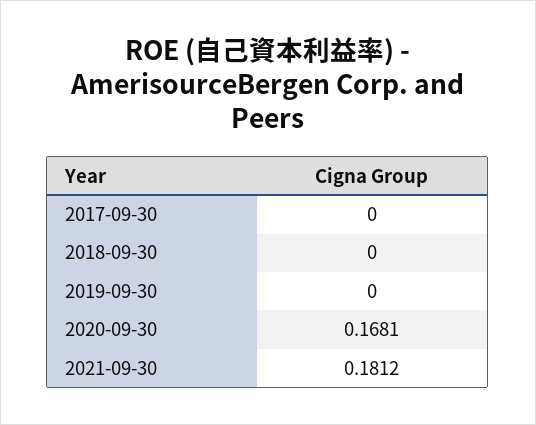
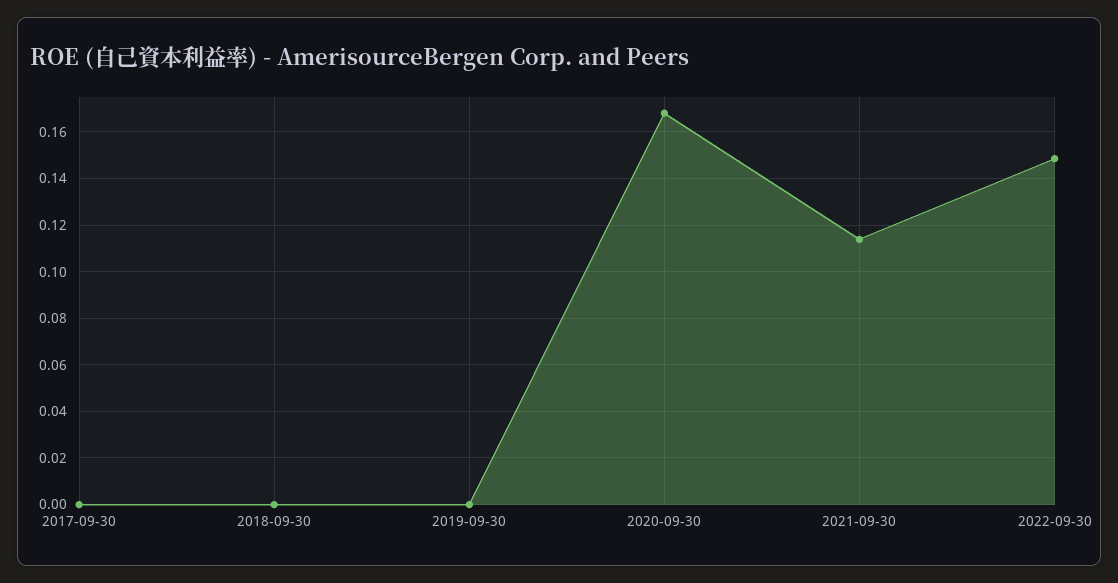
2021-09-30: 0.1812 -> 0.115
2022-09-30: none -> 0.15

